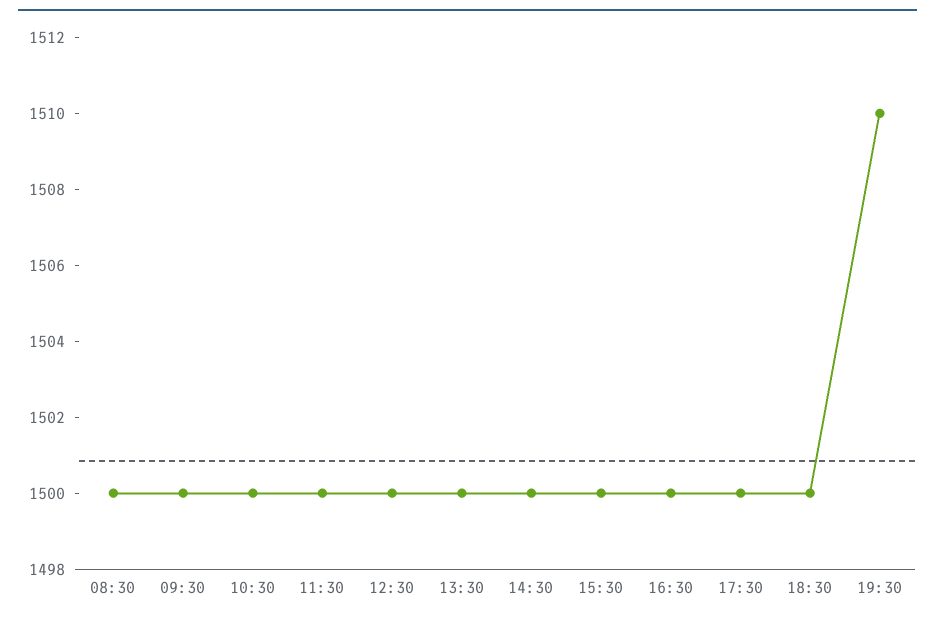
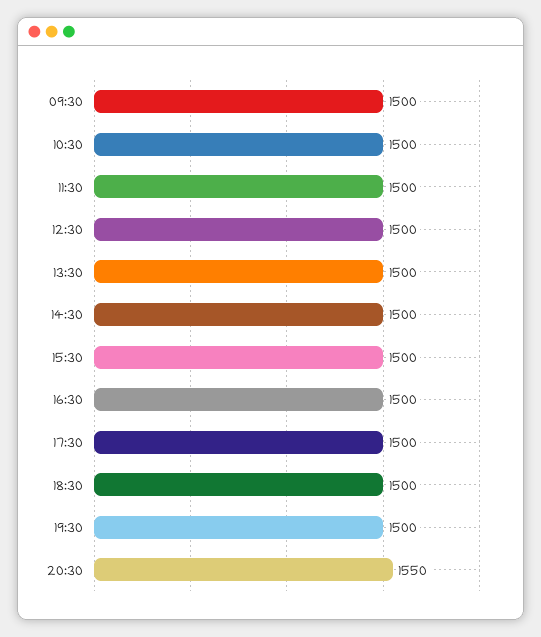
08:30: 1500 -> none
19:30: 1510 -> 1500
20:30: none -> 1550

